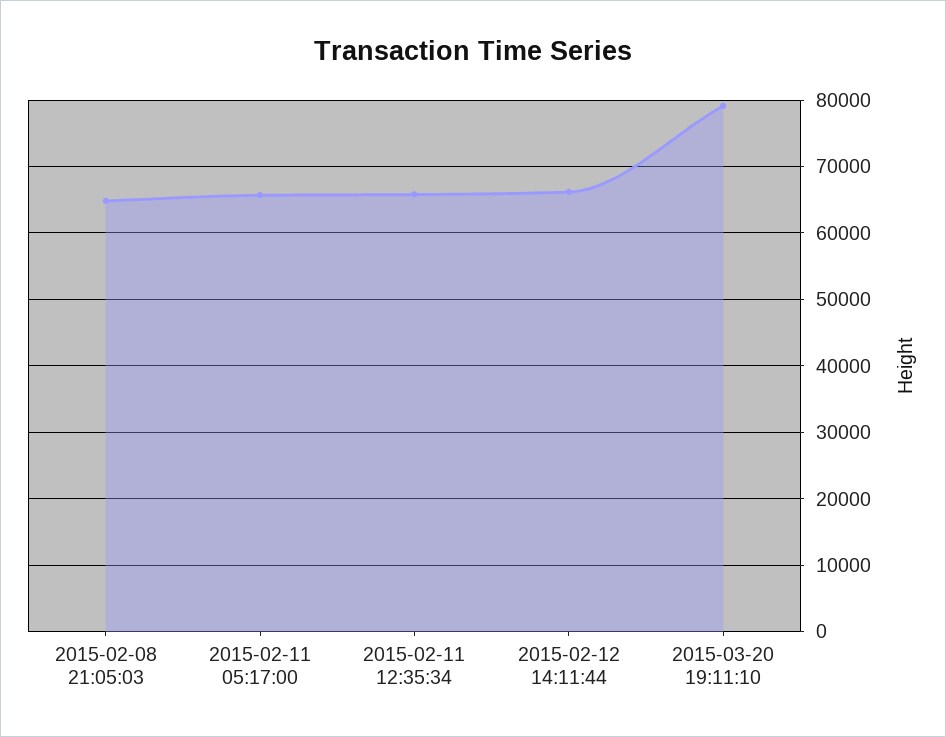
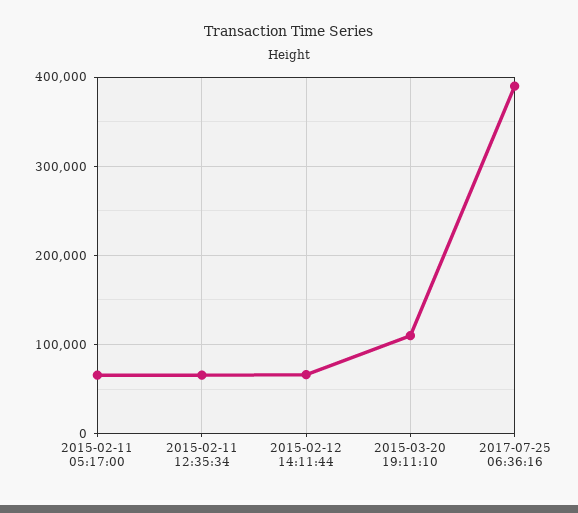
2015-02-08 21:05:03: 65000 -> none
2015-03-20 19:11:10: 79000 -> 110000
2017-07-25 06:36:16: none -> 390000

